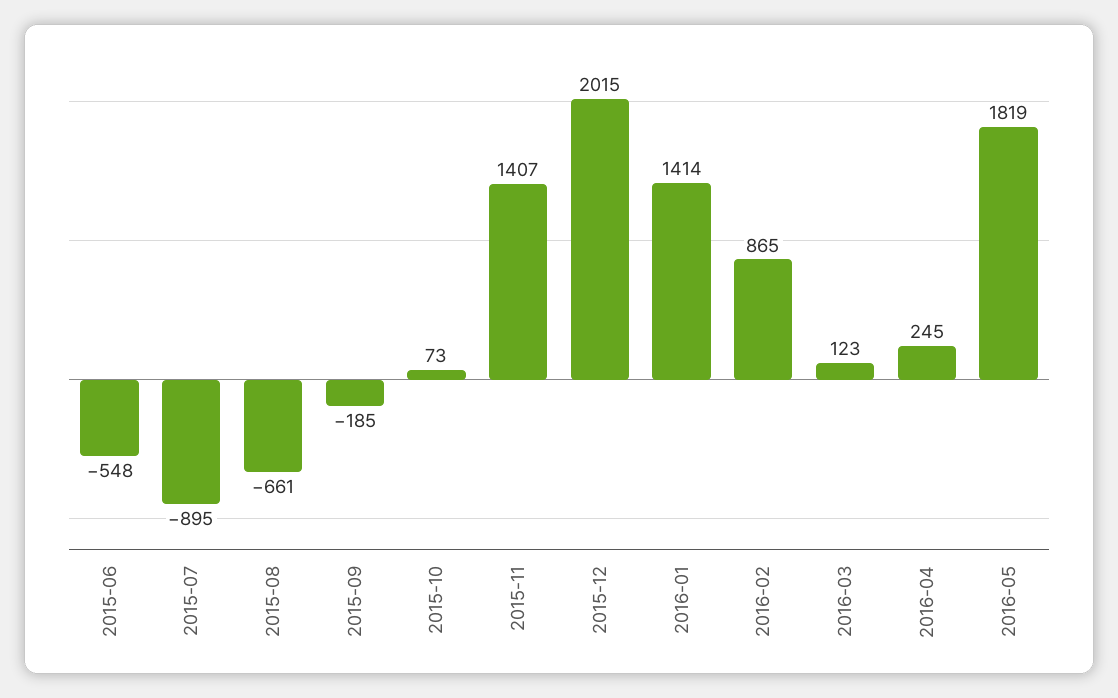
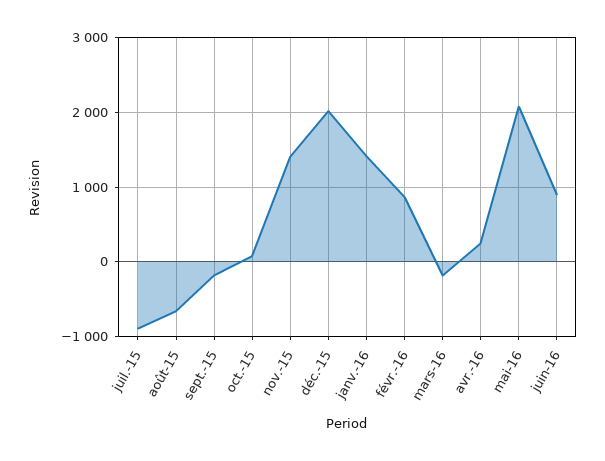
2015-06: -548 -> none
2016-03: 123 -> -200
2016-05: 1819 -> 2100
juin-16: none -> 900

